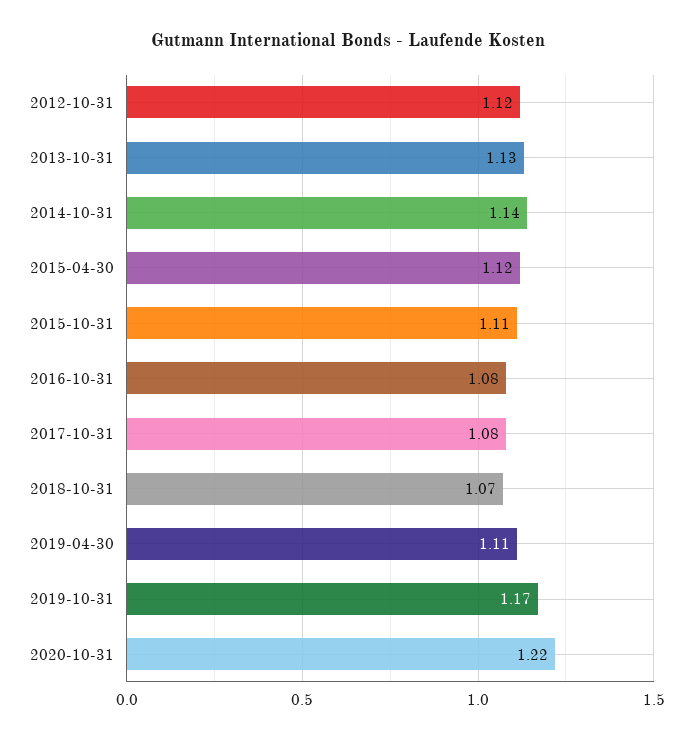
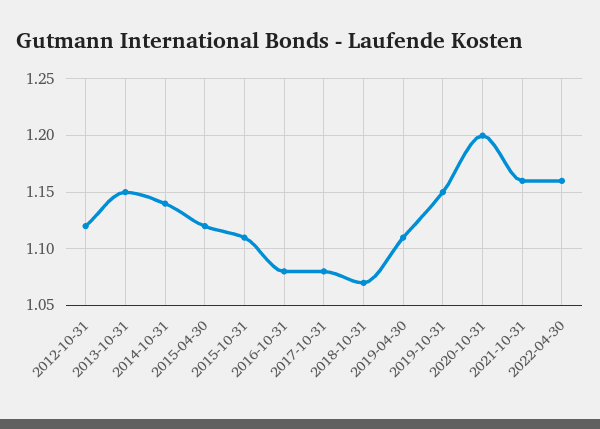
2013-10-31: 1.13 -> 1.15
2019-10-31: 1.17 -> 1.15
2020-10-31: 1.22 -> 1.2
2021-10-31: none -> 1.16
2022-04-30: none -> 1.16

